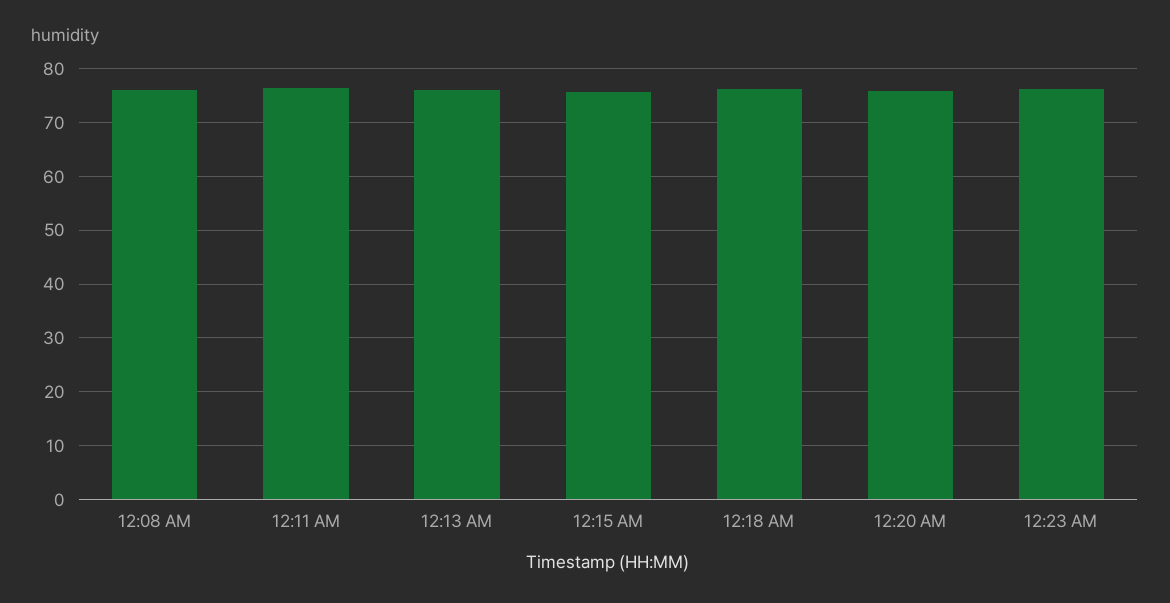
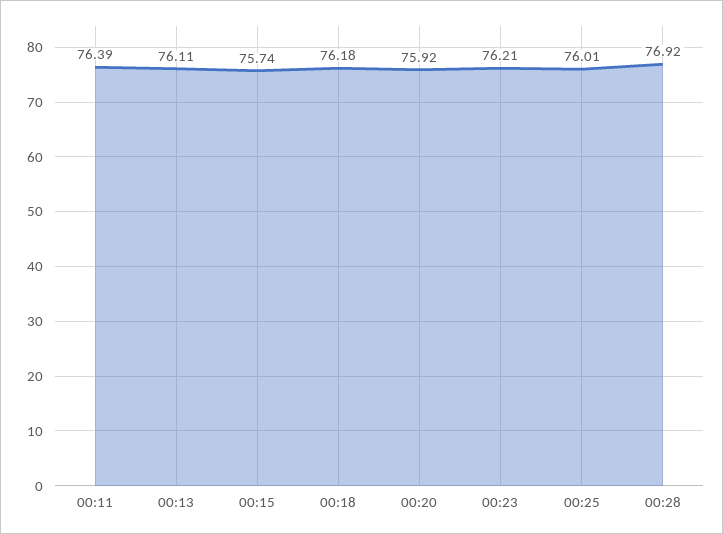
12:08 AM: 76 -> none
00:25: none -> 76.01
00:28: none -> 76.92

